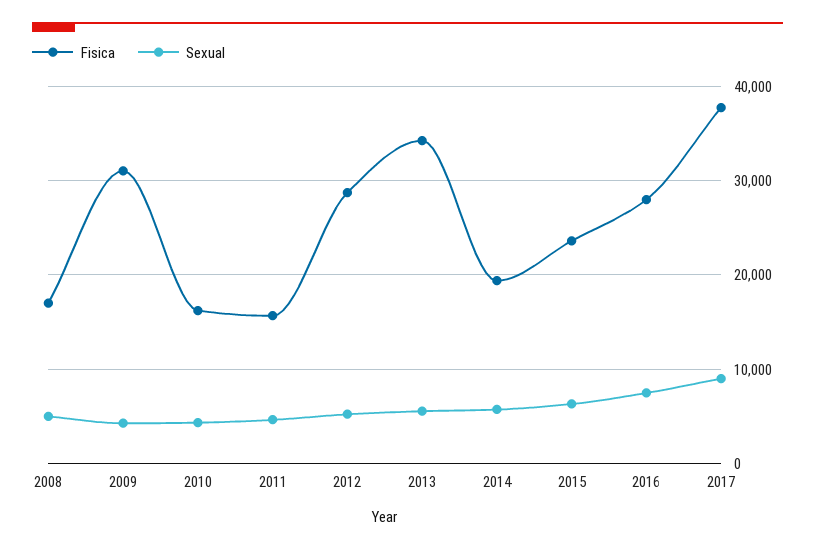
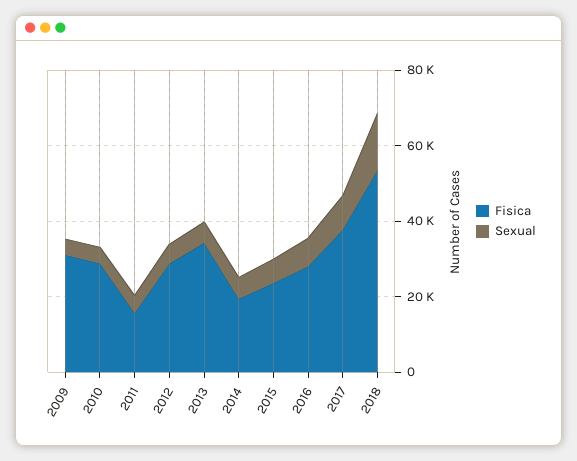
Fisica, 2008: 17000 -> none
Sexual, 2008: 5000 -> none
Fisica, 2010: 16000 -> 30000
Fisica, 2018: none -> 55000
Sexual, 2018: none -> 15000

